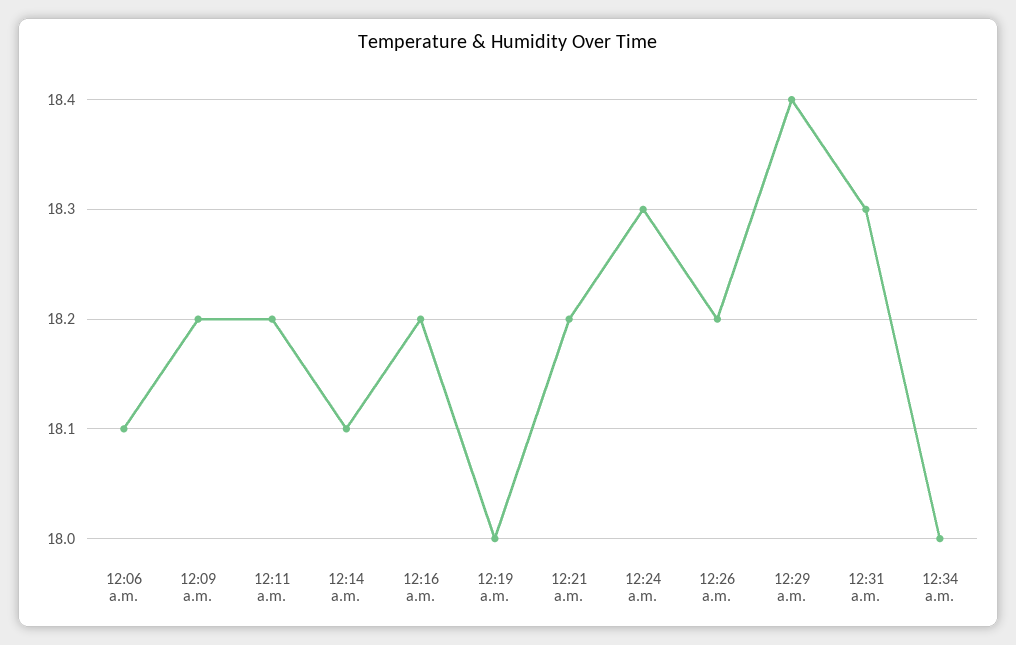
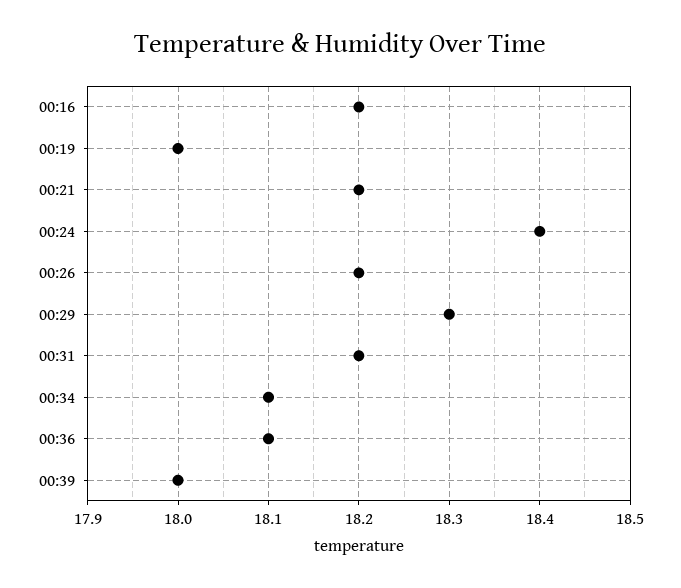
12:06 a.m.: 18.1 -> none
12:09 a.m.: 18.2 -> none
12:11 a.m.: 18.2 -> none
12:14 a.m.: 18.1 -> none
12:24 a.m.: 18.3 -> 18.4
12:29 a.m.: 18.4 -> 18.3
12:31 a.m.: 18.3 -> 18.2
12:34 a.m.: 18 -> 18.1
00:36: none -> 18.1
00:39: none -> 18

